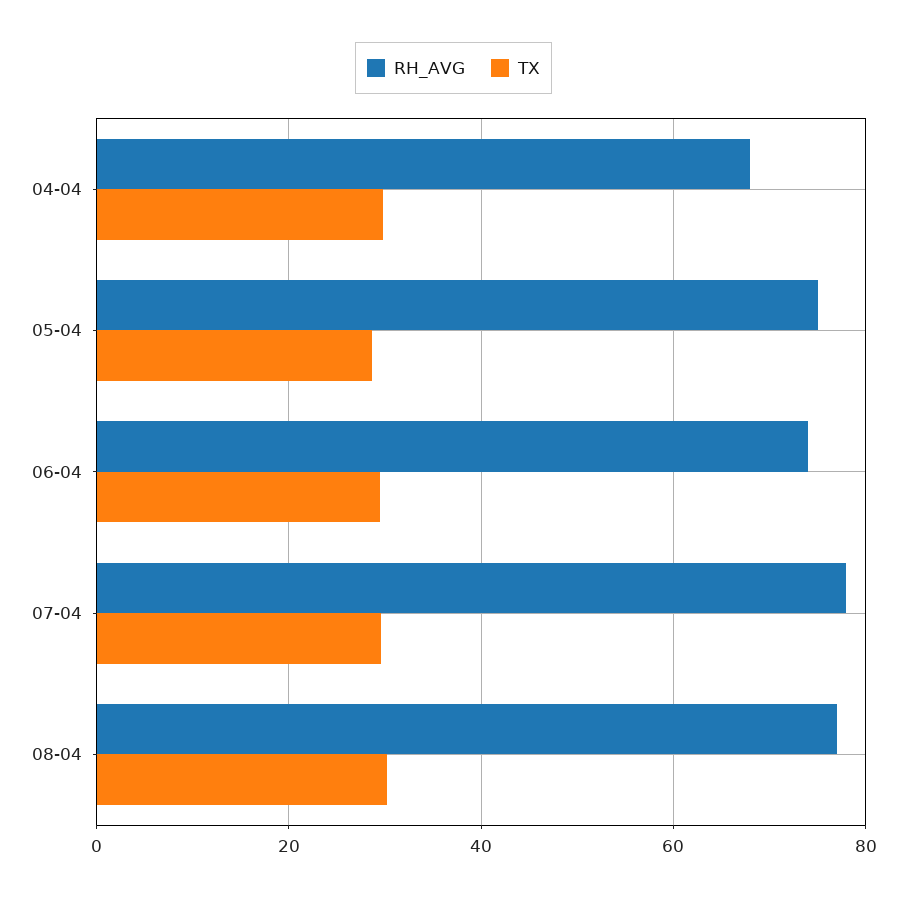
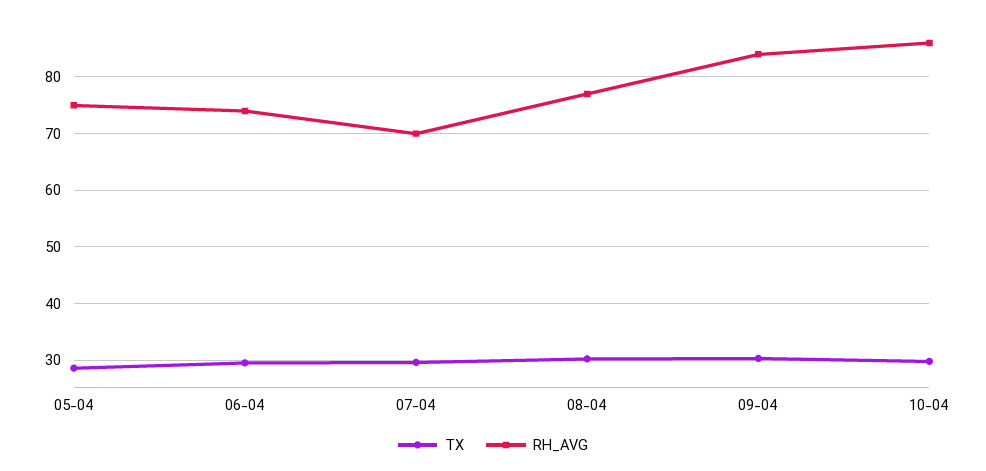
RH_AVG, 04-04: 68 -> none
TX, 04-04: 30 -> none
RH_AVG, 07-04: 78 -> 70
TX, 09-04: none -> 30
RH_AVG, 09-04: none -> 84
TX, 10-04: none -> 30
RH_AVG, 10-04: none -> 86

